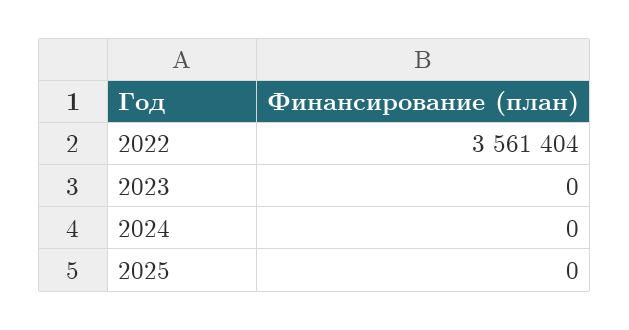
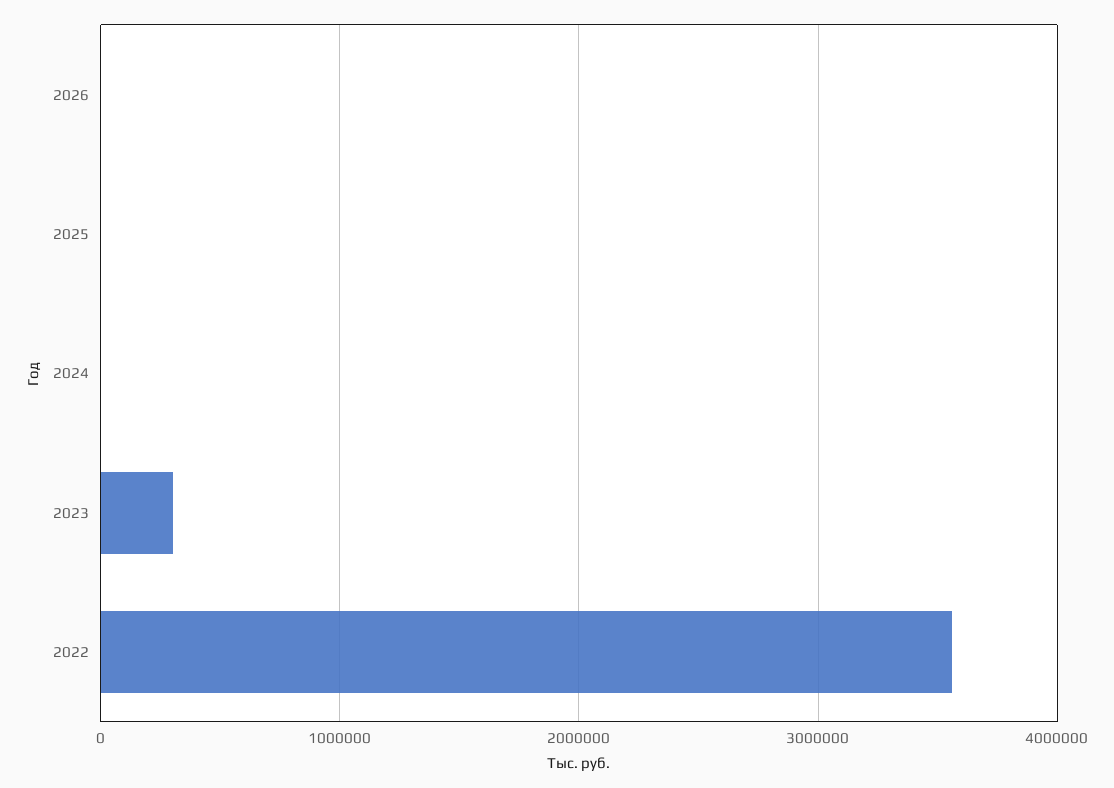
2023: 0 -> 300000
2026: none -> 0

